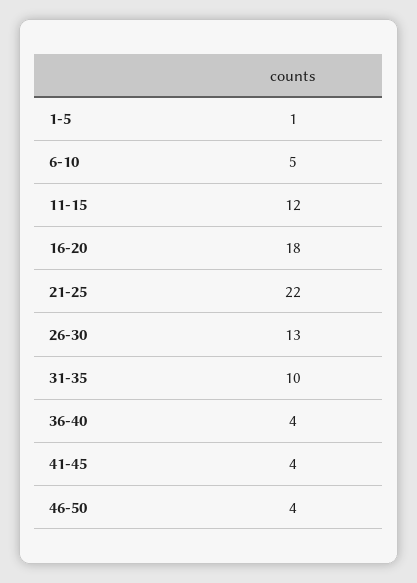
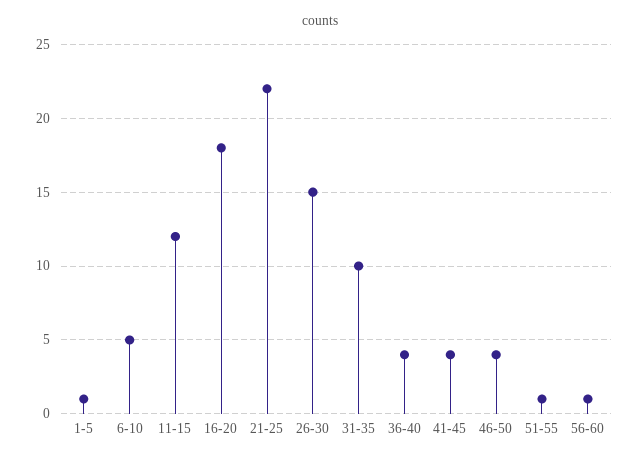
26-30: 13 -> 15
51-55: none -> 1
56-60: none -> 1

